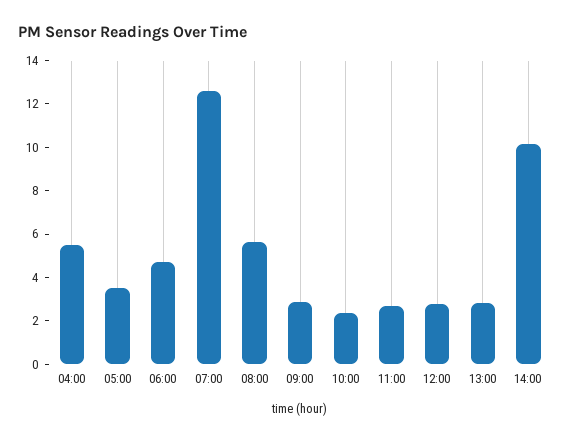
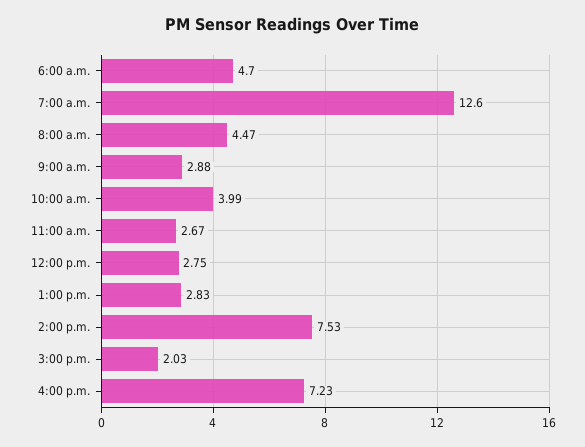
04:00: 5.5 -> none
05:00: 3.5 -> none
08:00: 5.5 -> 4.47
10:00: 2.5 -> 3.99
14:00: 10 -> 7.53
3:00 p.m.: none -> 2.03
4:00 p.m.: none -> 7.23

